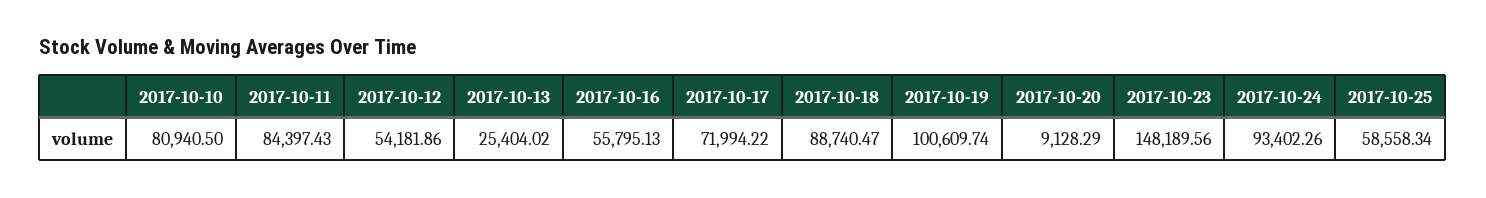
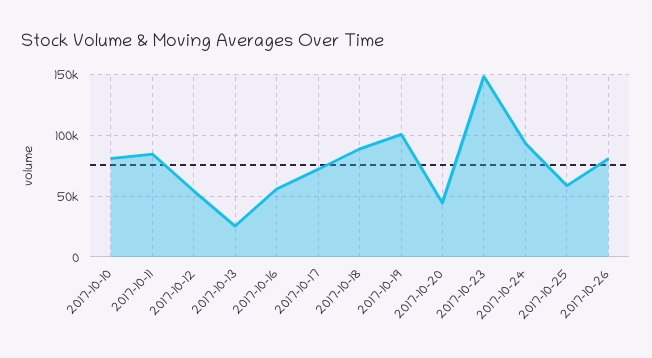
2017-10-20: 9128.29 -> 45000
2017-10-26: none -> 80000

